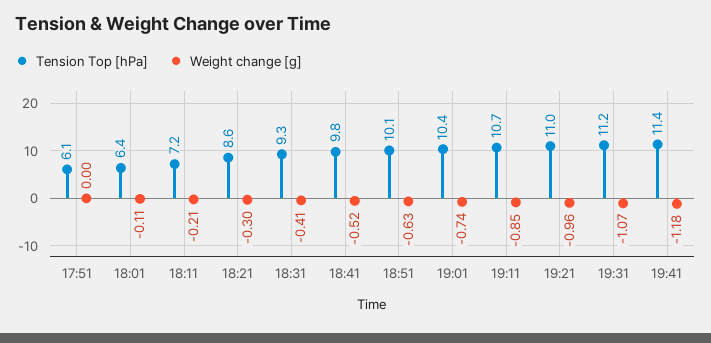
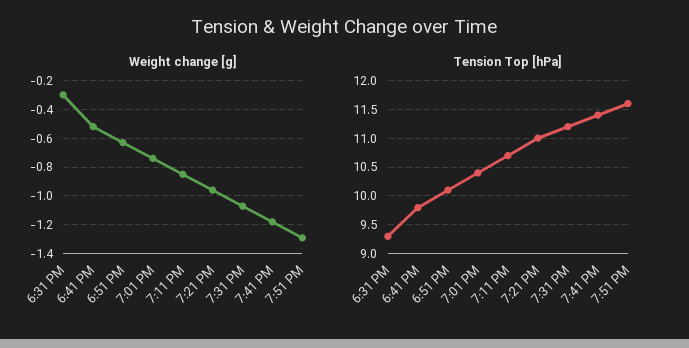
Tension Top [hPa], 17:51: 6.1 -> none
Weight change [g], 17:51: 0 -> none
Tension Top [hPa], 18:01: 6.4 -> none
Weight change [g], 18:01: -0.11 -> none
Tension Top [hPa], 18:11: 7.2 -> none
Weight change [g], 18:11: -0.21 -> none
Tension Top [hPa], 18:21: 8.6 -> none
Weight change [g], 18:21: -0.3 -> none
Weight change [g], 18:31: -0.41 -> -0.3
Weight change [g], 7:51 PM: none -> -1.3
Tension Top [hPa], 7:51 PM: none -> 11.5

